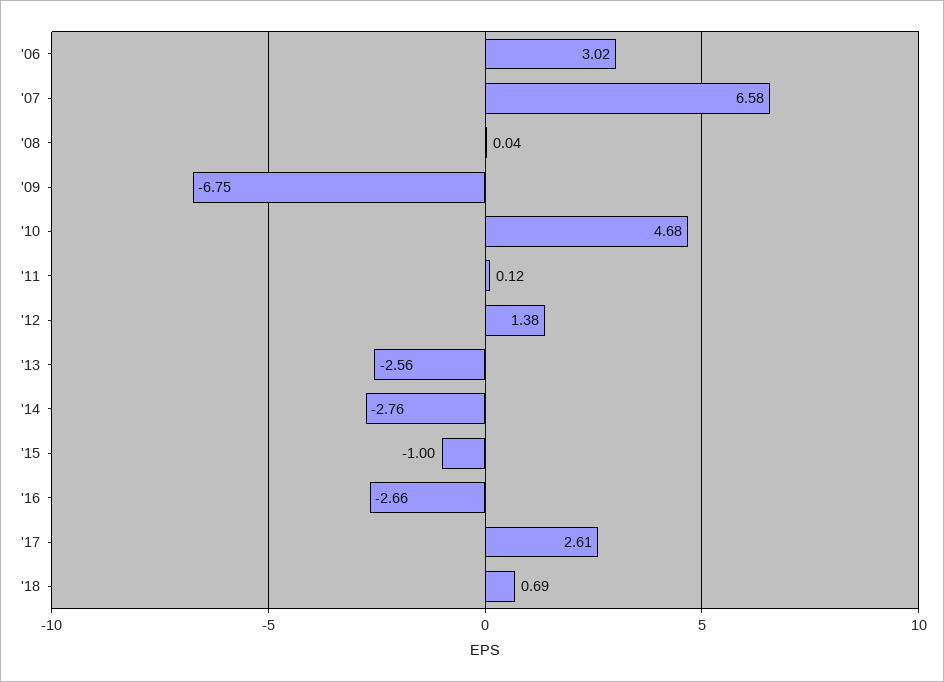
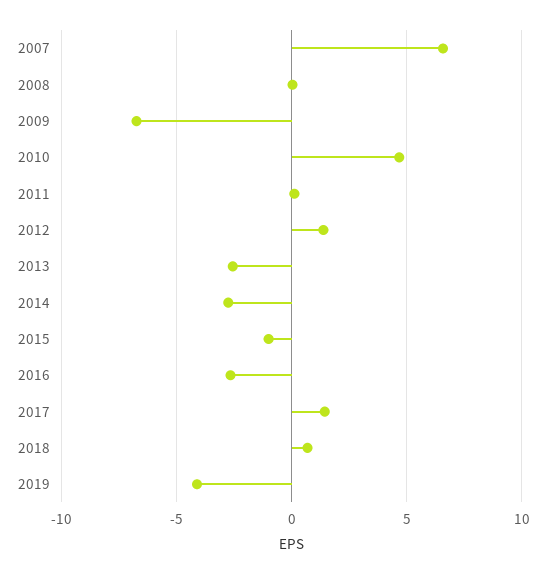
'06: 3.02 -> none
'17: 2.61 -> 1.5
2019: none -> -4

